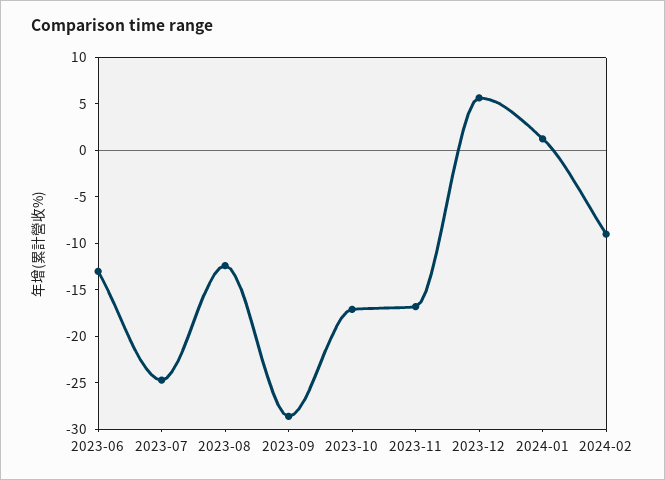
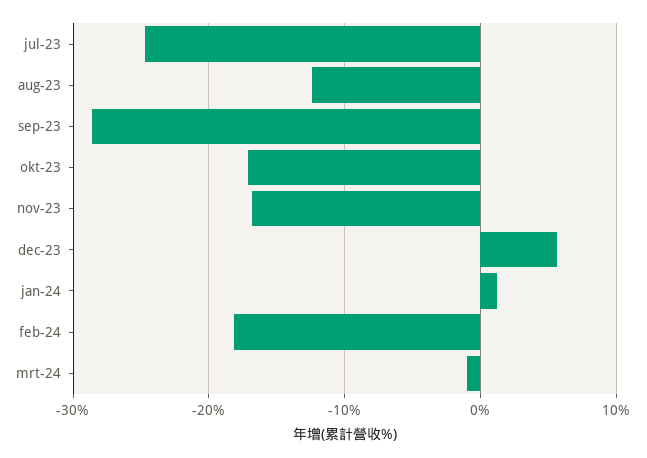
2023-06: -13 -> none
2024-02: -9 -> -18
mrt-24: none -> -1

